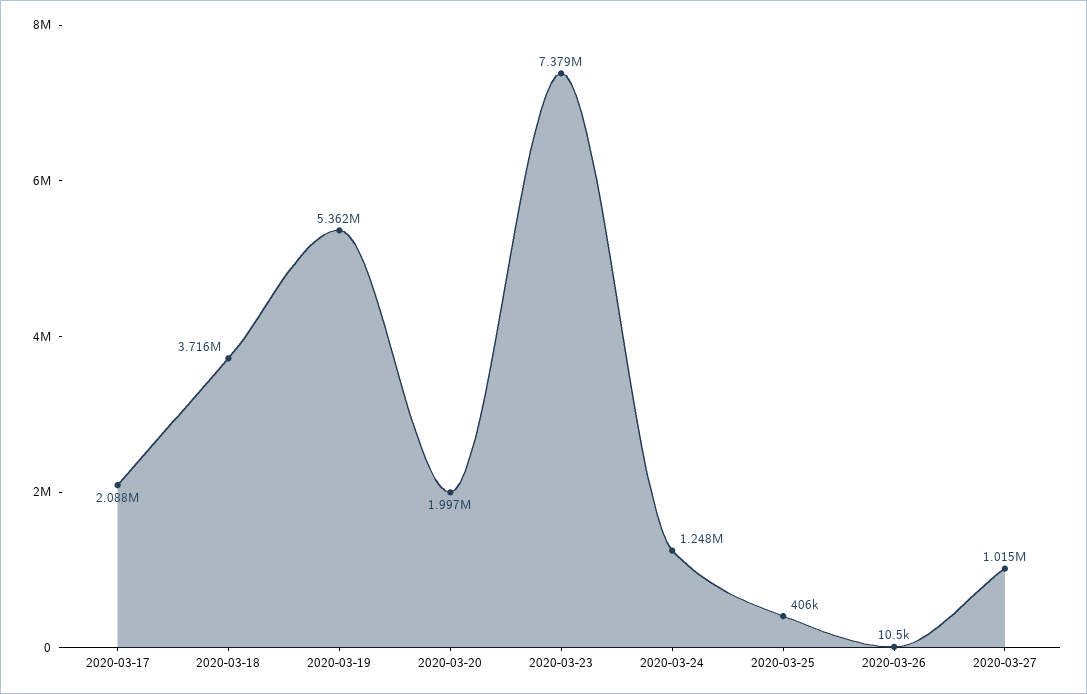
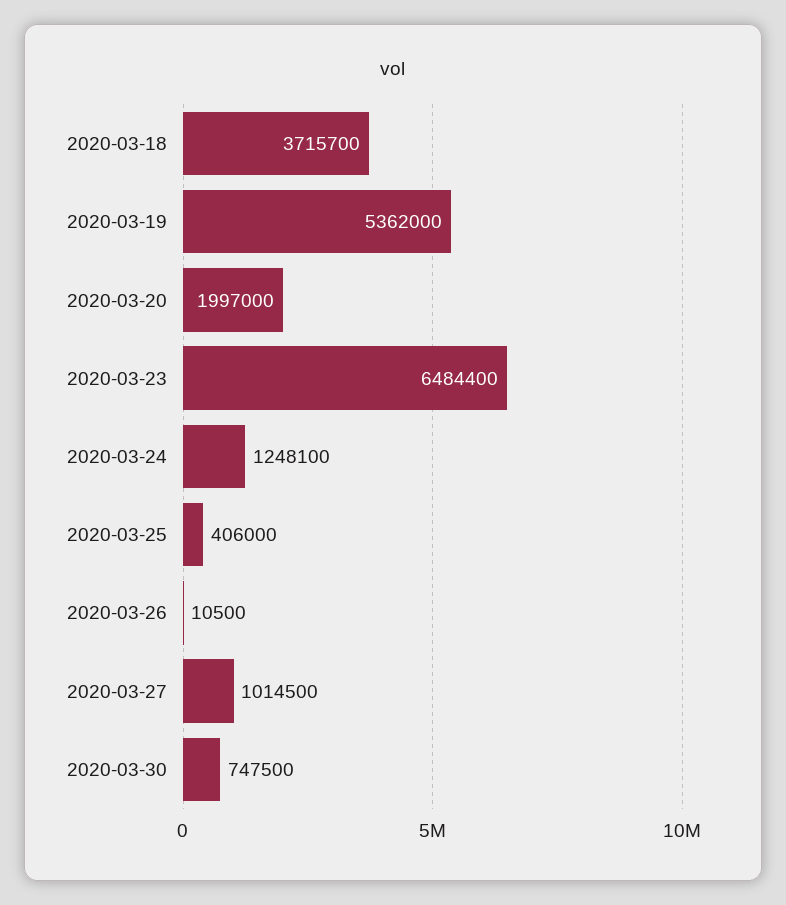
2020-03-17: 2088000 -> none
2020-03-23: 7379000 -> 6484400
2020-03-30: none -> 747500

